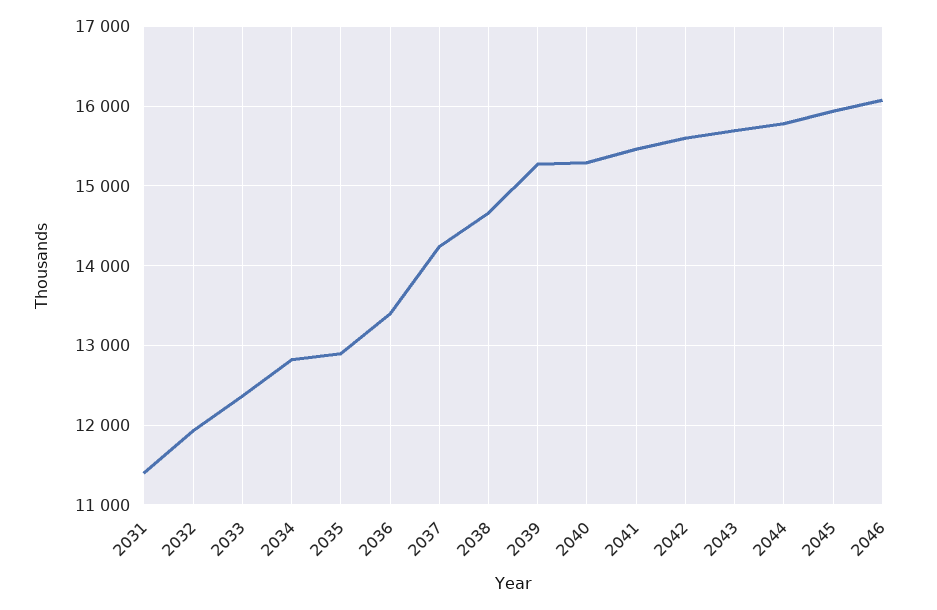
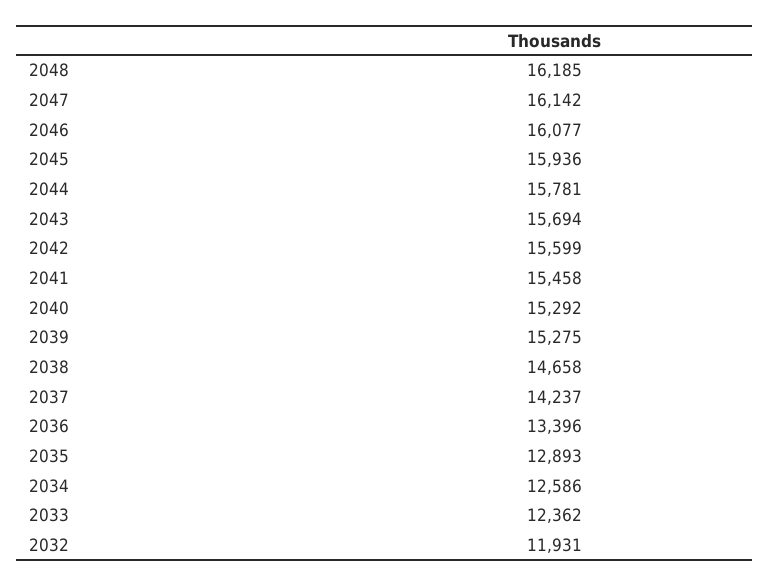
2031: 11400 -> none
2034: 12800 -> 12586
2048: none -> 16185
2047: none -> 16142

